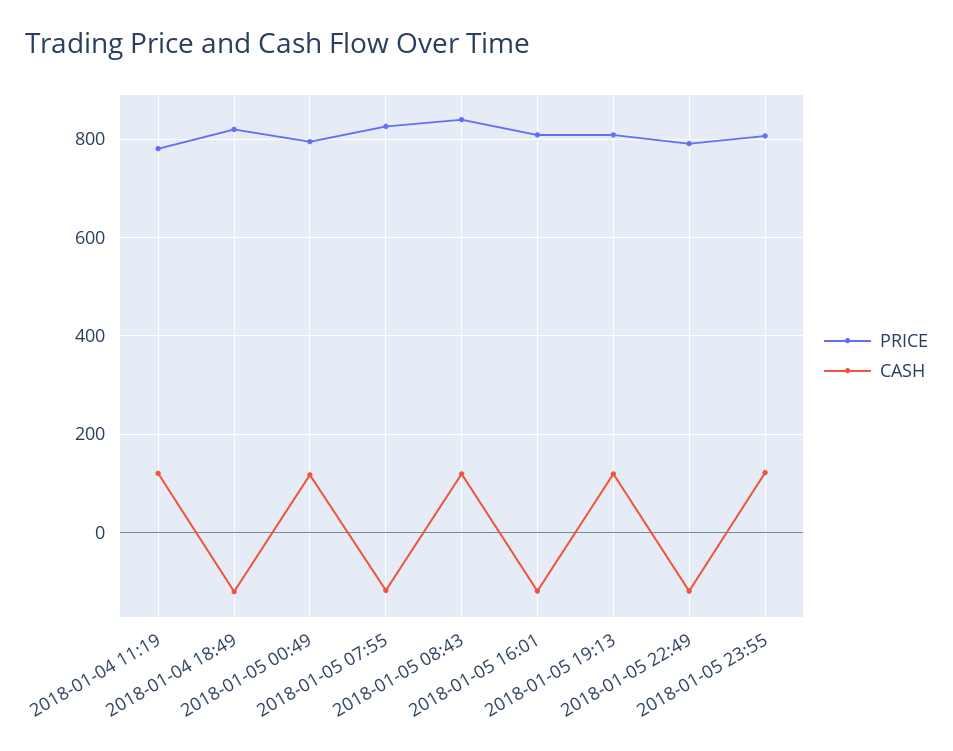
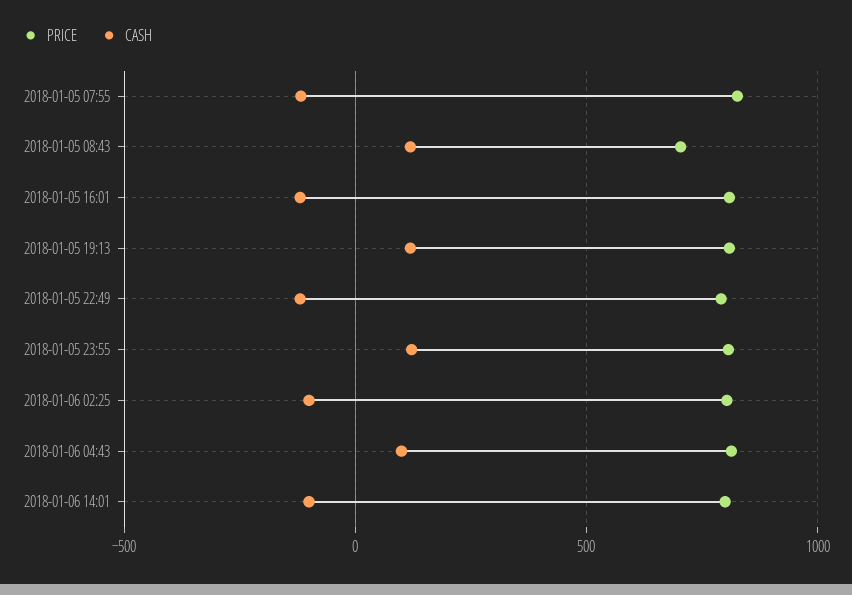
PRICE, 2018-01-04 11:19: 780 -> none
CASH, 2018-01-04 11:19: 120 -> none
PRICE, 2018-01-04 18:49: 820 -> none
CASH, 2018-01-04 18:49: -120 -> none
PRICE, 2018-01-05 00:49: 800 -> none
CASH, 2018-01-05 00:49: 120 -> none
PRICE, 2018-01-05 08:43: 840 -> 700
PRICE, 2018-01-06 02:25: none -> 800
CASH, 2018-01-06 02:25: none -> -100
PRICE, 2018-01-06 04:43: none -> 800
CASH, 2018-01-06 04:43: none -> 100
PRICE, 2018-01-06 14:01: none -> 800
CASH, 2018-01-06 14:01: none -> -100

